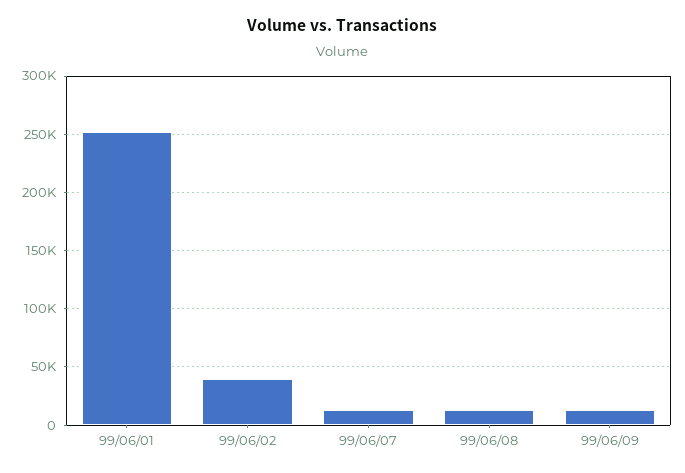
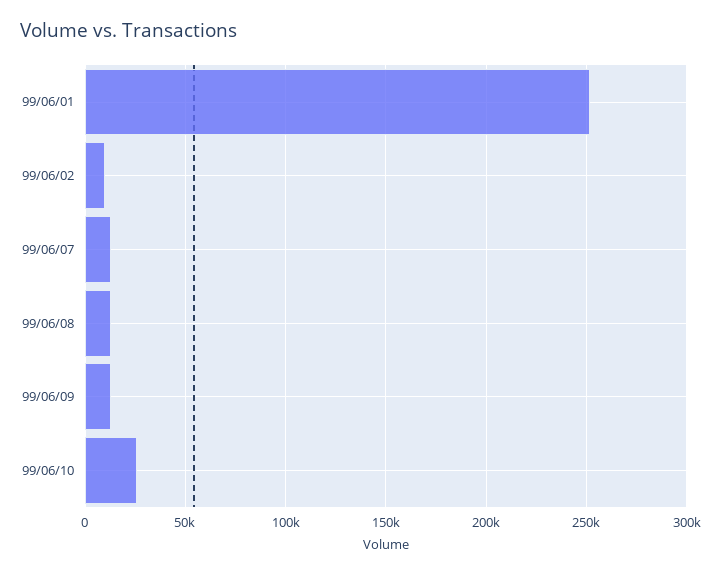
99/06/02: 40000 -> 10000
99/06/10: none -> 25000

